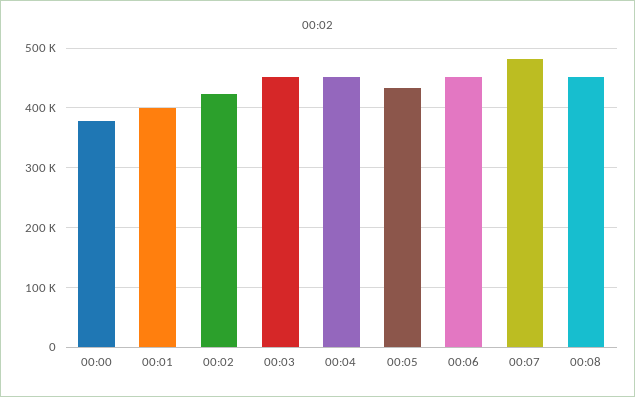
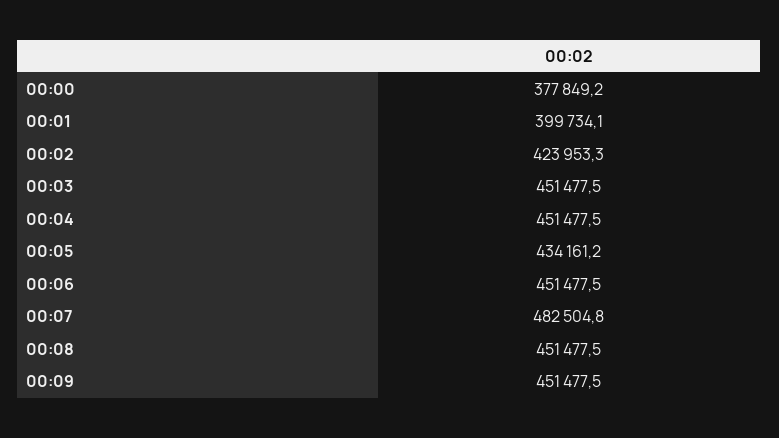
00:09: none -> 451477.5

